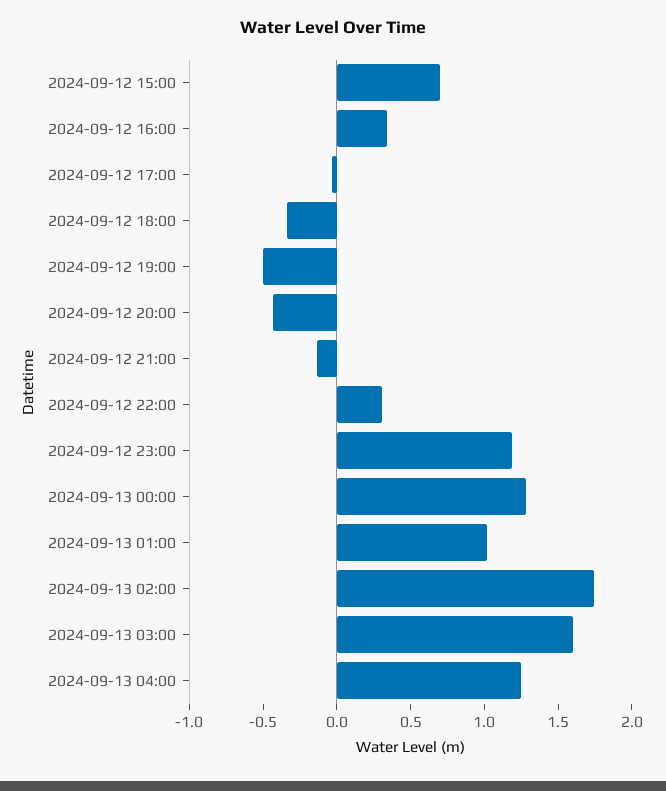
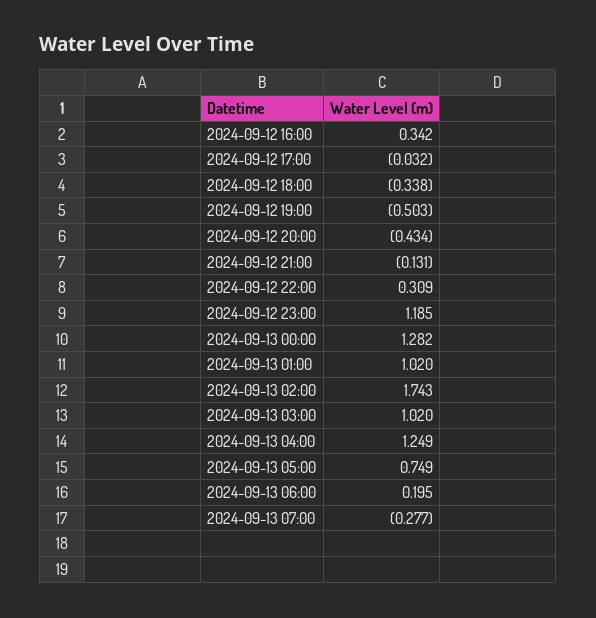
2024-09-12 15:00: 0.7 -> none
2024-09-13 03:00: 1.6 -> 1.02
2024-09-13 05:00: none -> 0.749
2024-09-13 06:00: none -> 0.195
2024-09-13 07:00: none -> -0.277

